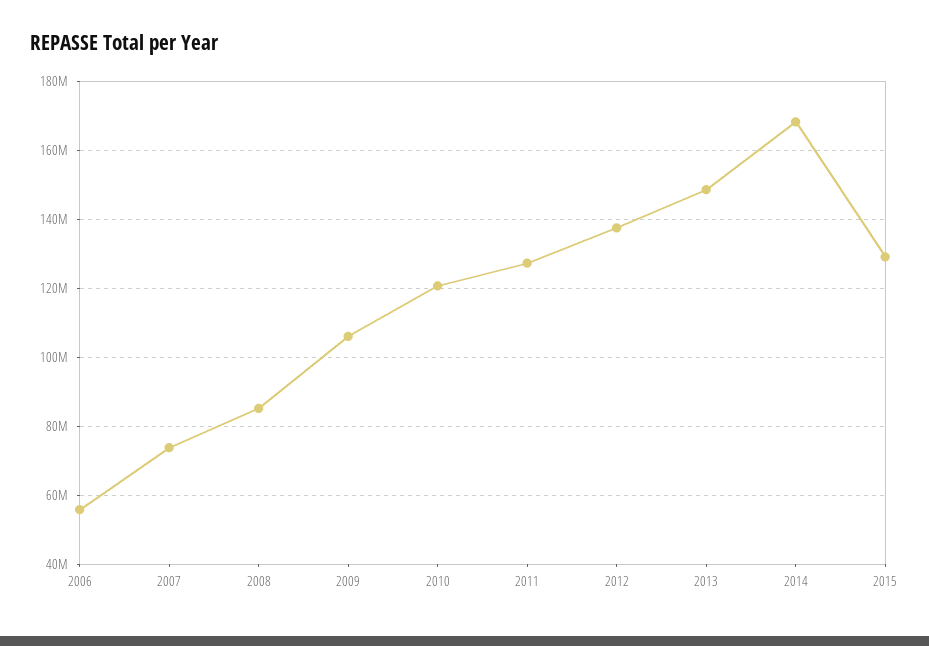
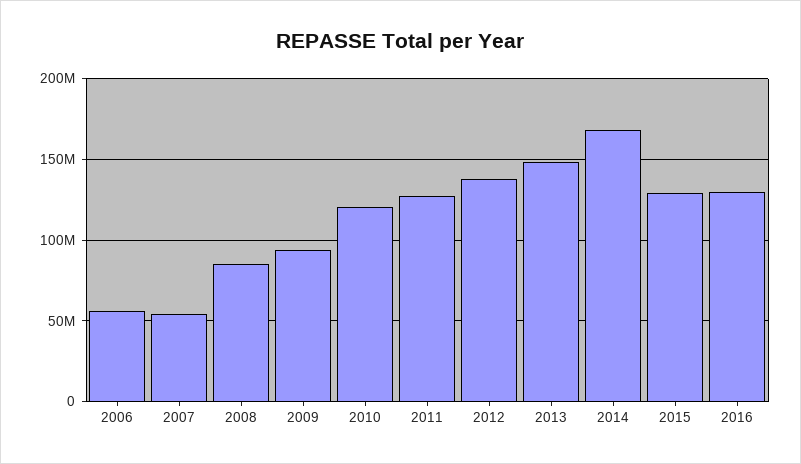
2007: 74000000 -> 55000000
2009: 106000000 -> 95000000
2016: none -> 130000000

